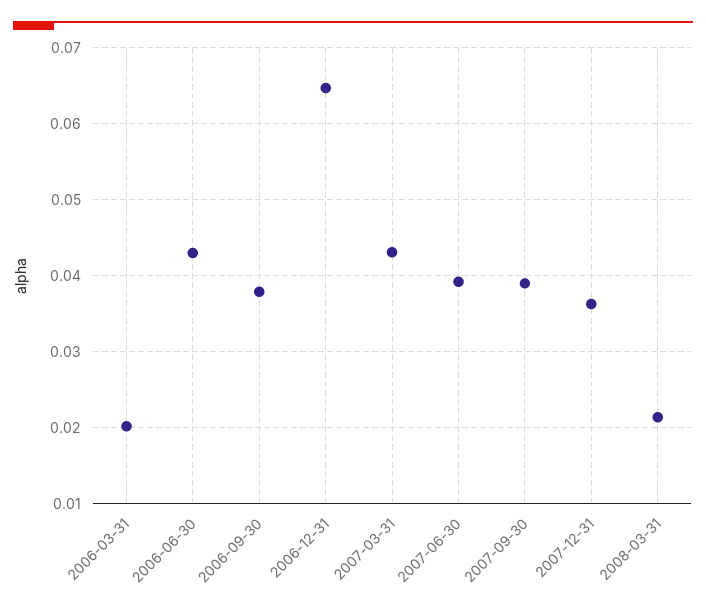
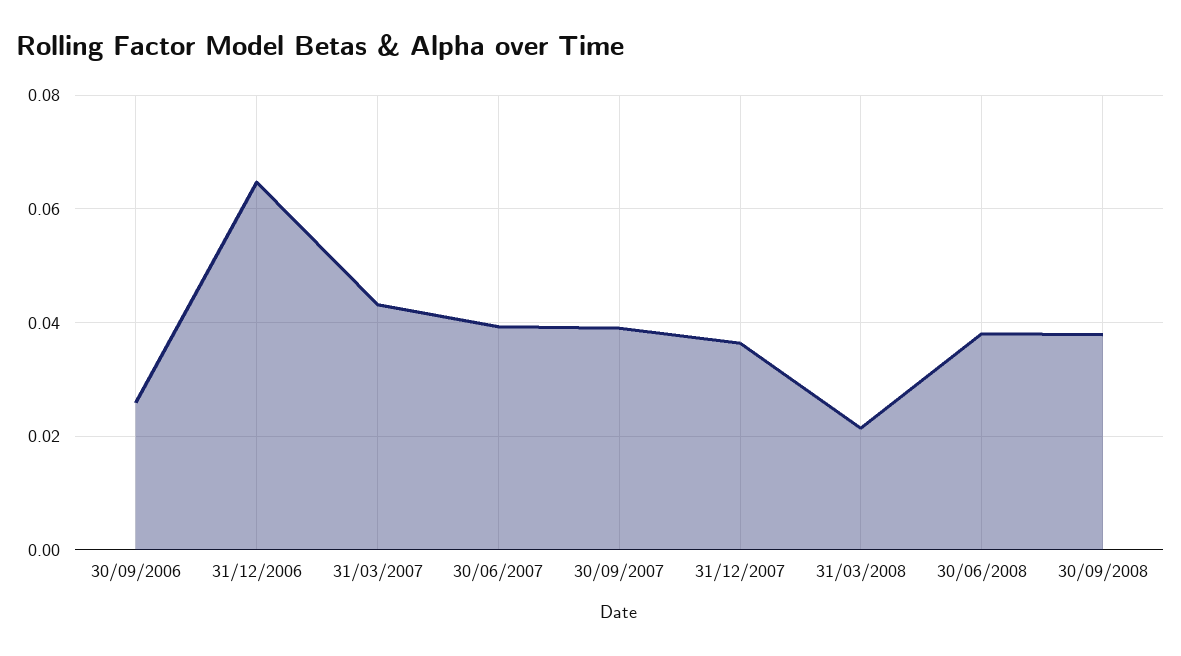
2006-03-31: 0.02 -> none
2006-06-30: 0.043 -> none
2006-09-30: 0.038 -> 0.026
30/06/2008: none -> 0.038
30/09/2008: none -> 0.038

